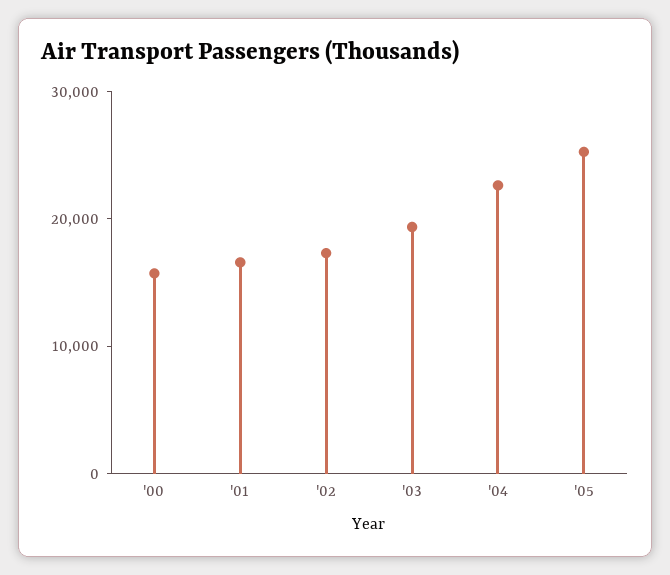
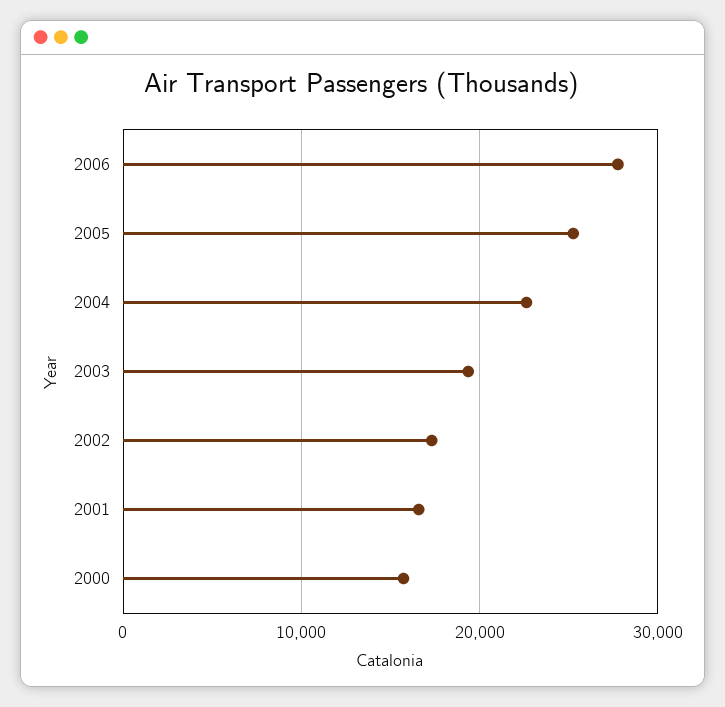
2006: none -> 28000

